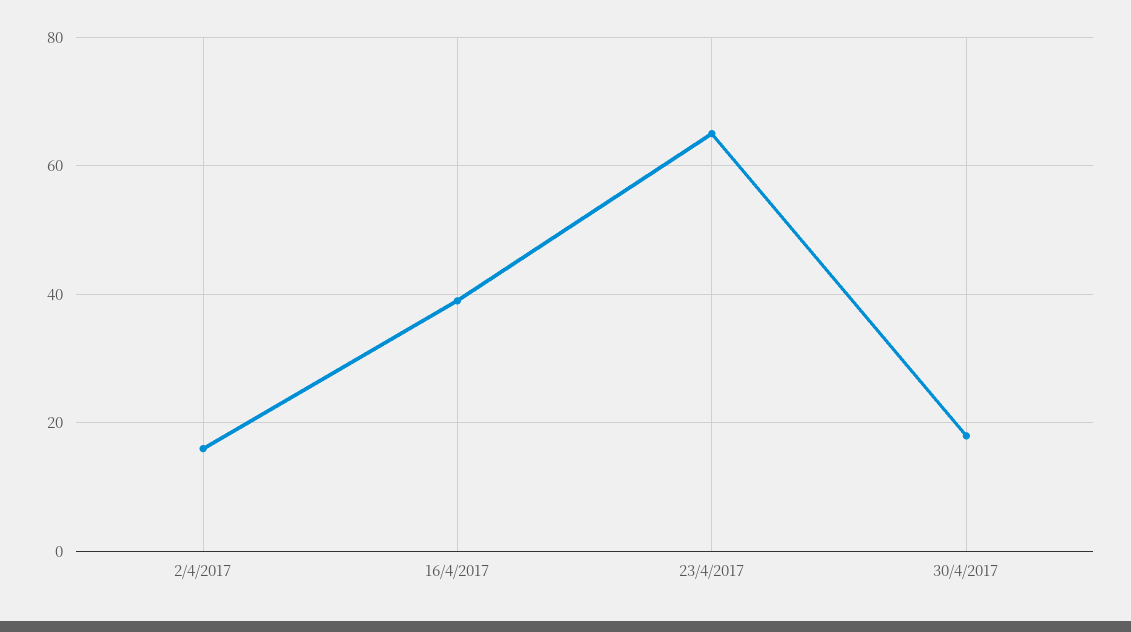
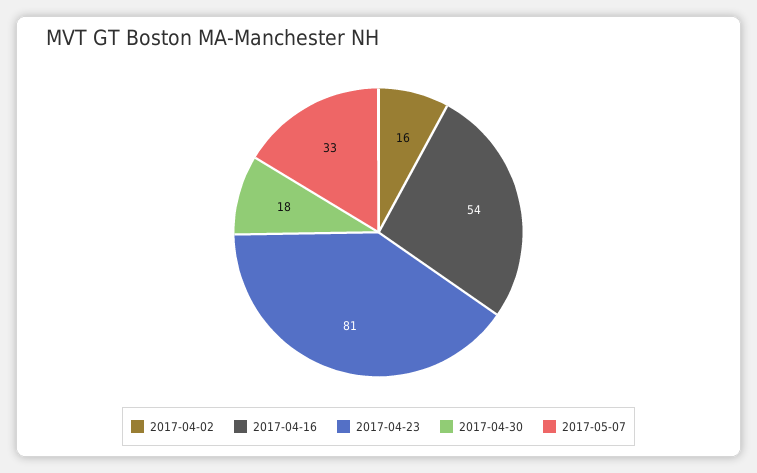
16/4/2017: 40 -> 54
23/4/2017: 65 -> 81
2017-05-07: none -> 33

